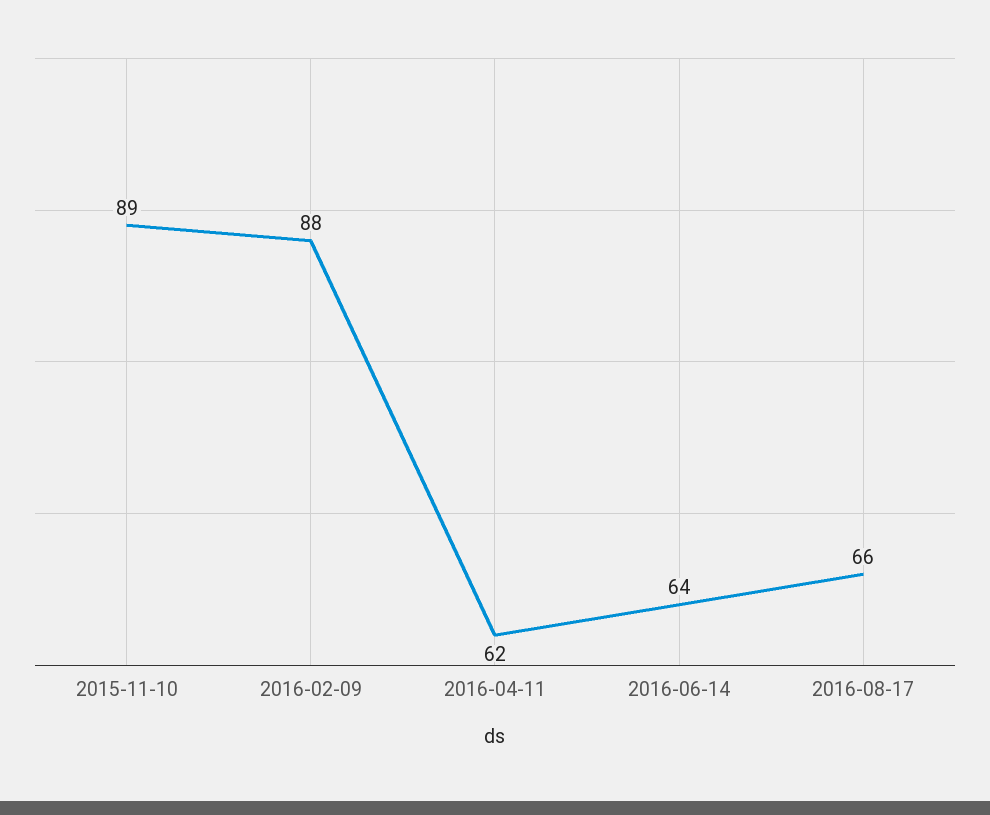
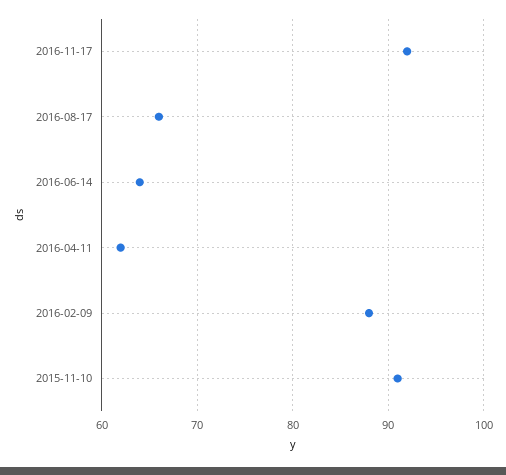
2015-11-10: 89 -> 91
2016-11-17: none -> 92

